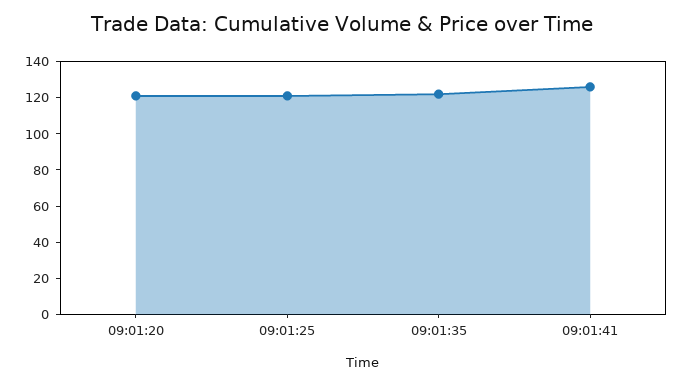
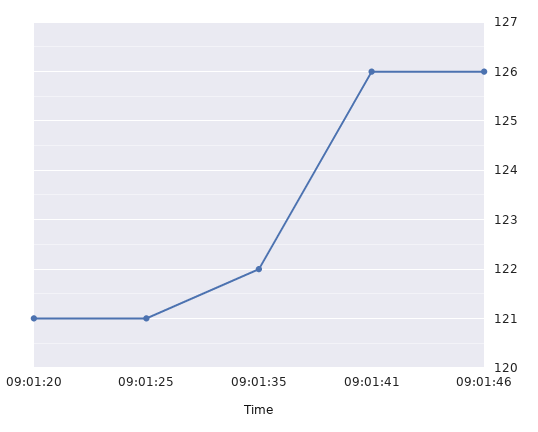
09:01:46: none -> 126

